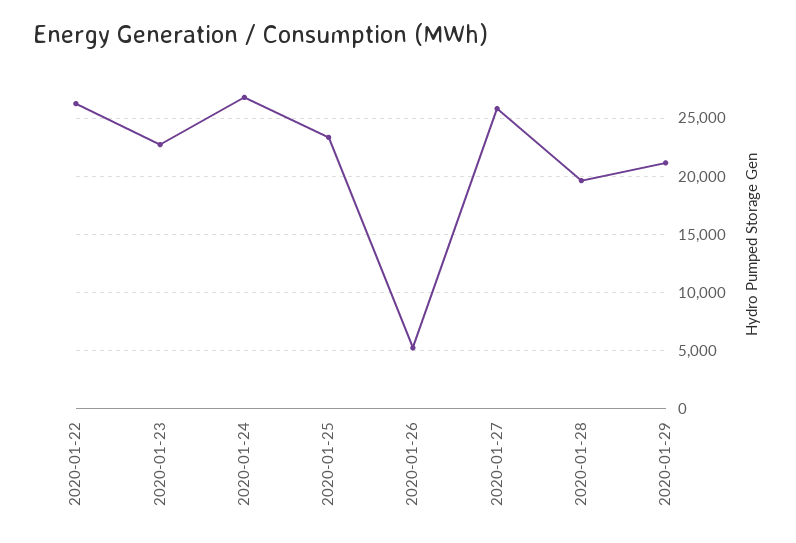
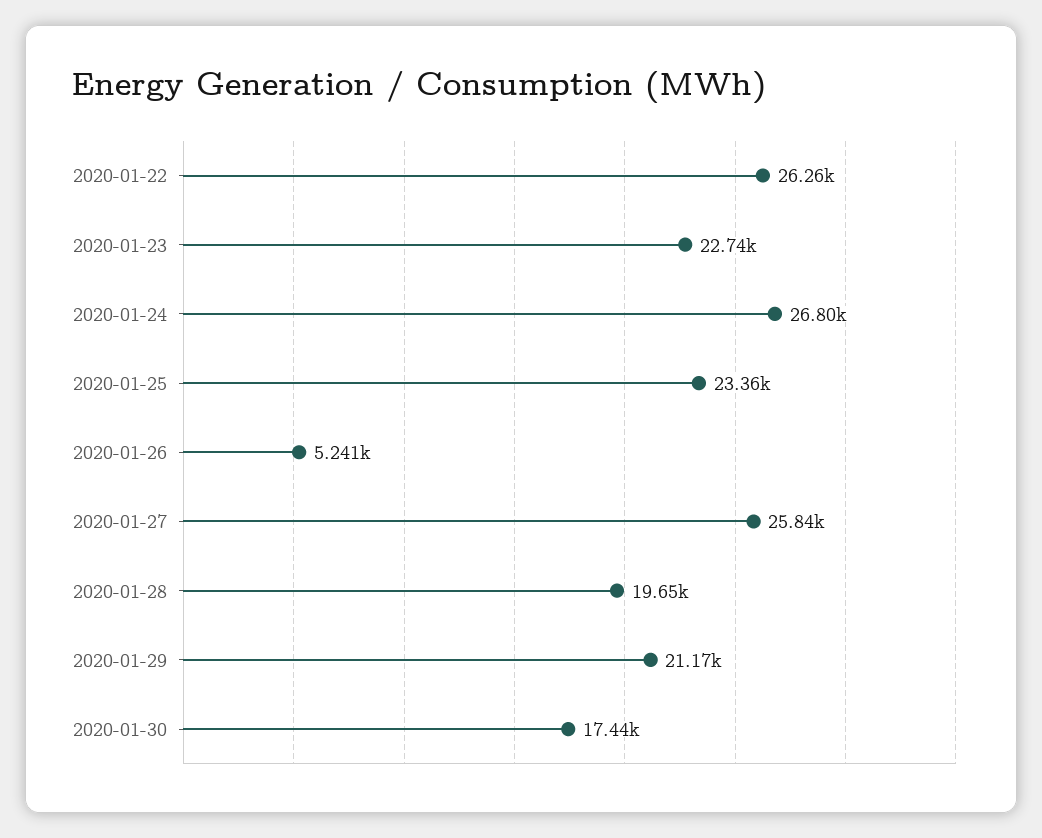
2020-01-30: none -> 17440

